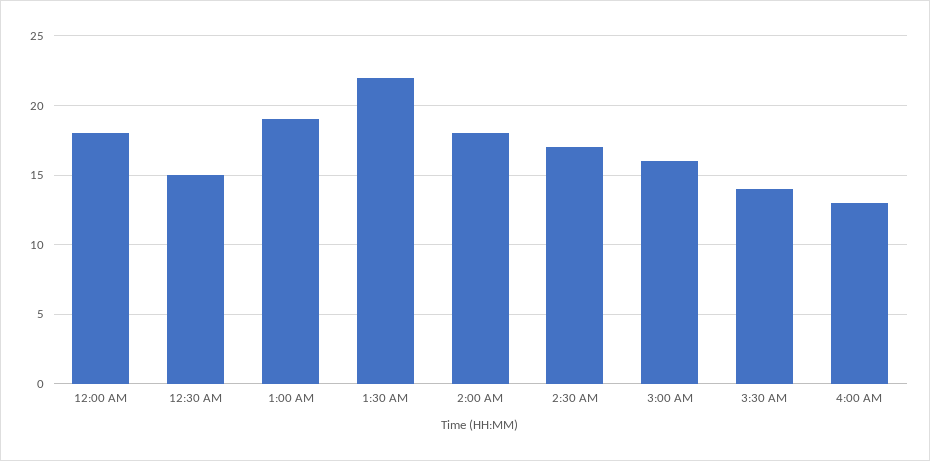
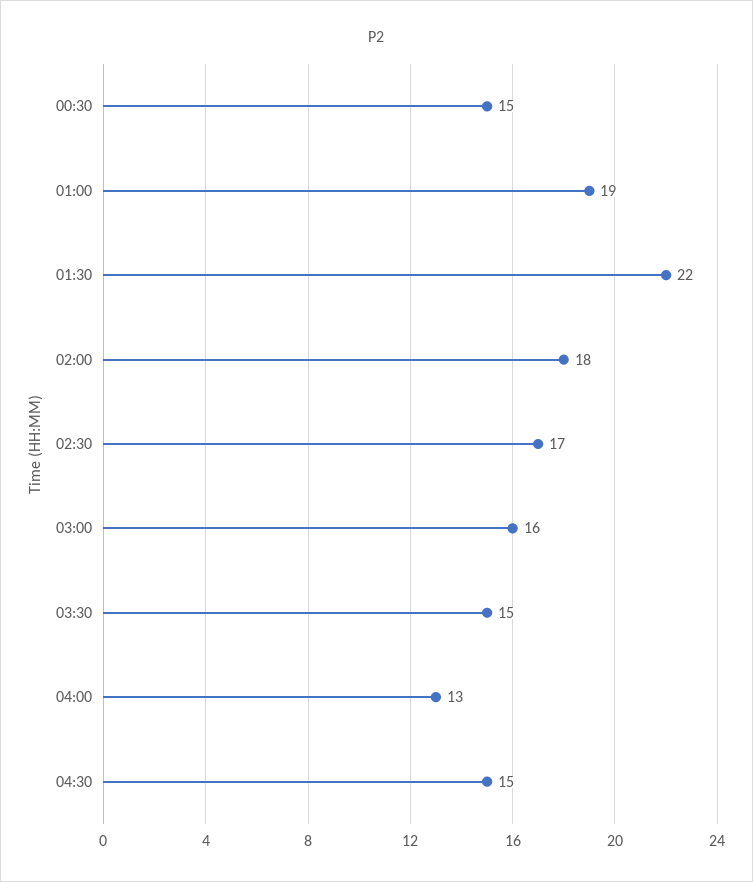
12:00 AM: 18 -> none
3:30 AM: 14 -> 15
04:30: none -> 15

